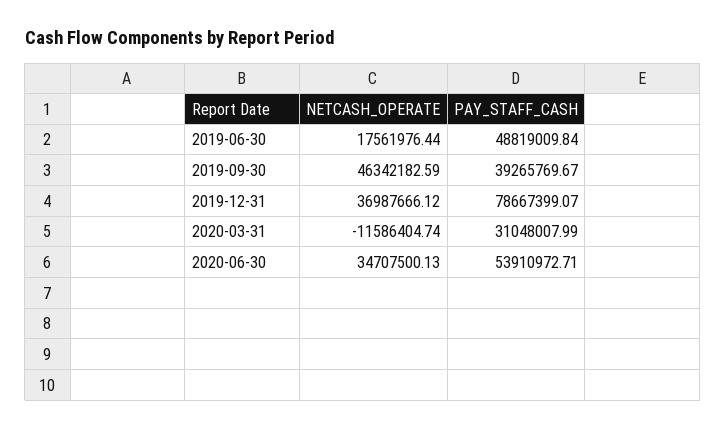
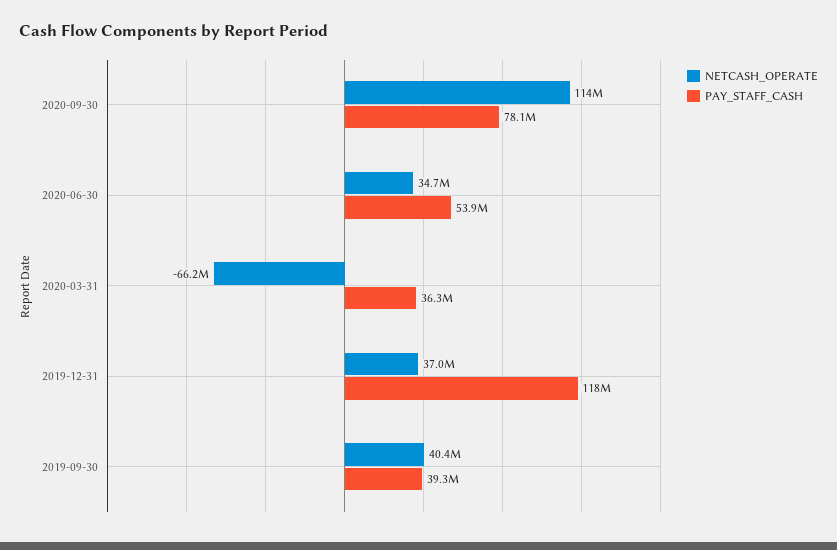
NETCASH_OPERATE, 2019-06-30: 17561976.44 -> none
PAY_STAFF_CASH, 2019-06-30: 48819009.84 -> none
NETCASH_OPERATE, 2019-09-30: 46342182.59 -> 40400000
PAY_STAFF_CASH, 2019-12-31: 78667399.07 -> 118000000
NETCASH_OPERATE, 2020-03-31: -11586404.74 -> -66200000
PAY_STAFF_CASH, 2020-03-31: 31048007.99 -> 36300000
NETCASH_OPERATE, 2020-09-30: none -> 114000000
PAY_STAFF_CASH, 2020-09-30: none -> 78100000

